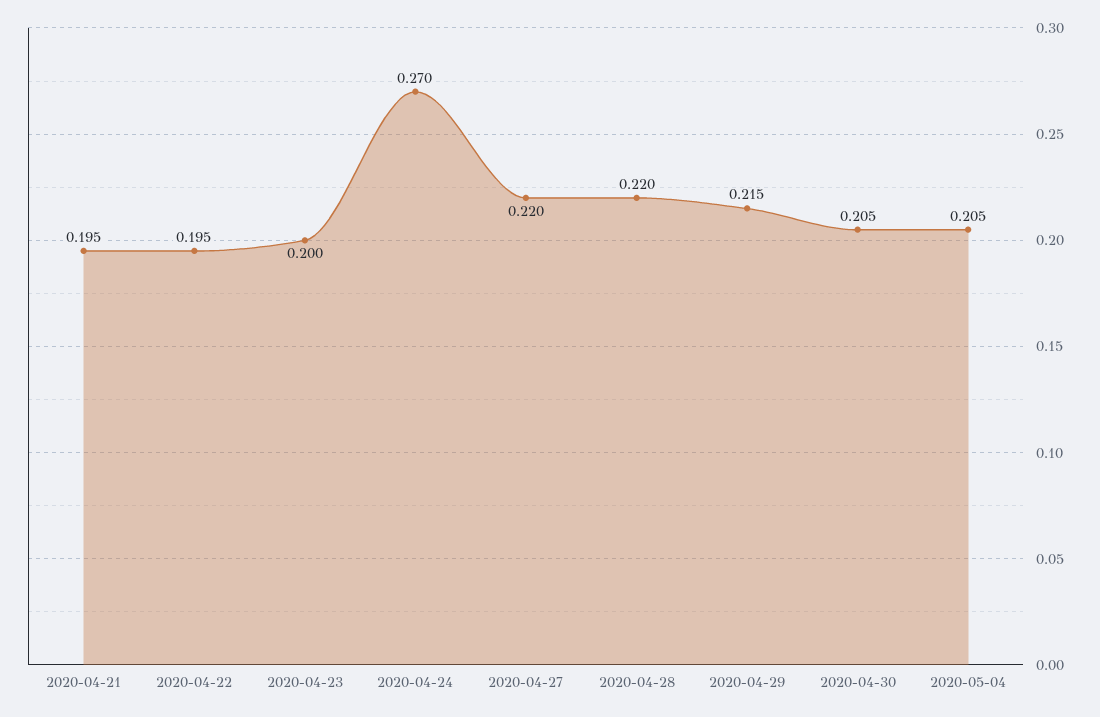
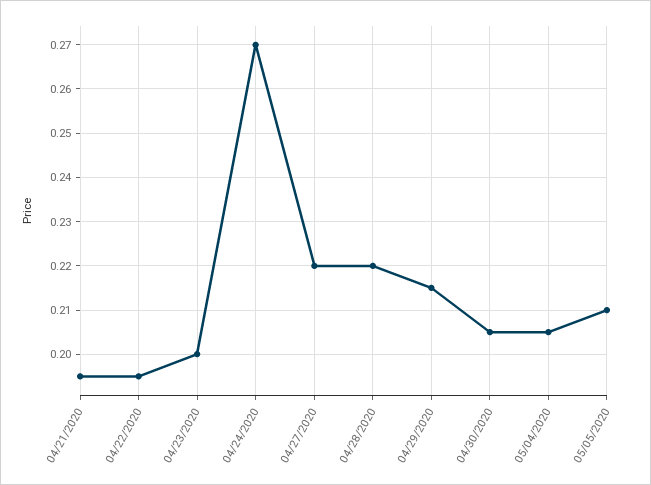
05/05/2020: none -> 0.21

